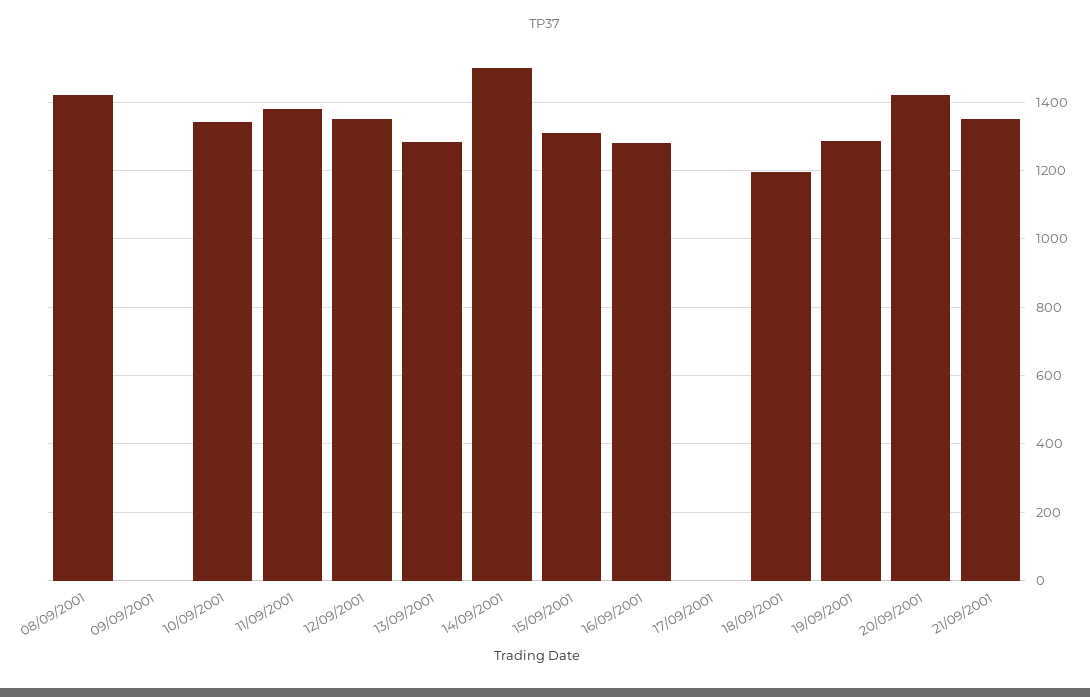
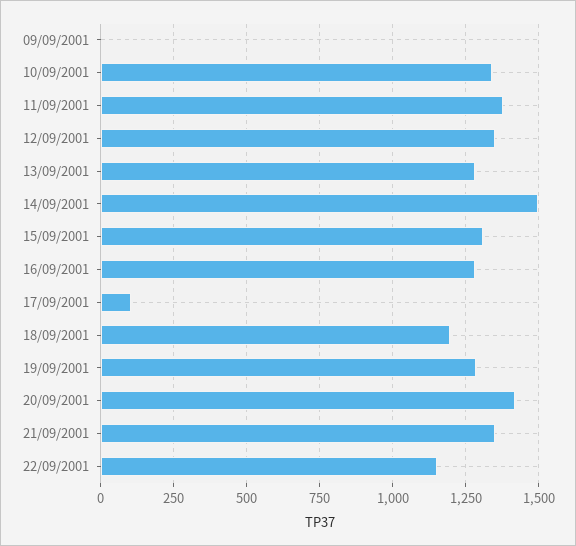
08/09/2001: 1420 -> none
17/09/2001: 0 -> 100
22/09/2001: none -> 1150

